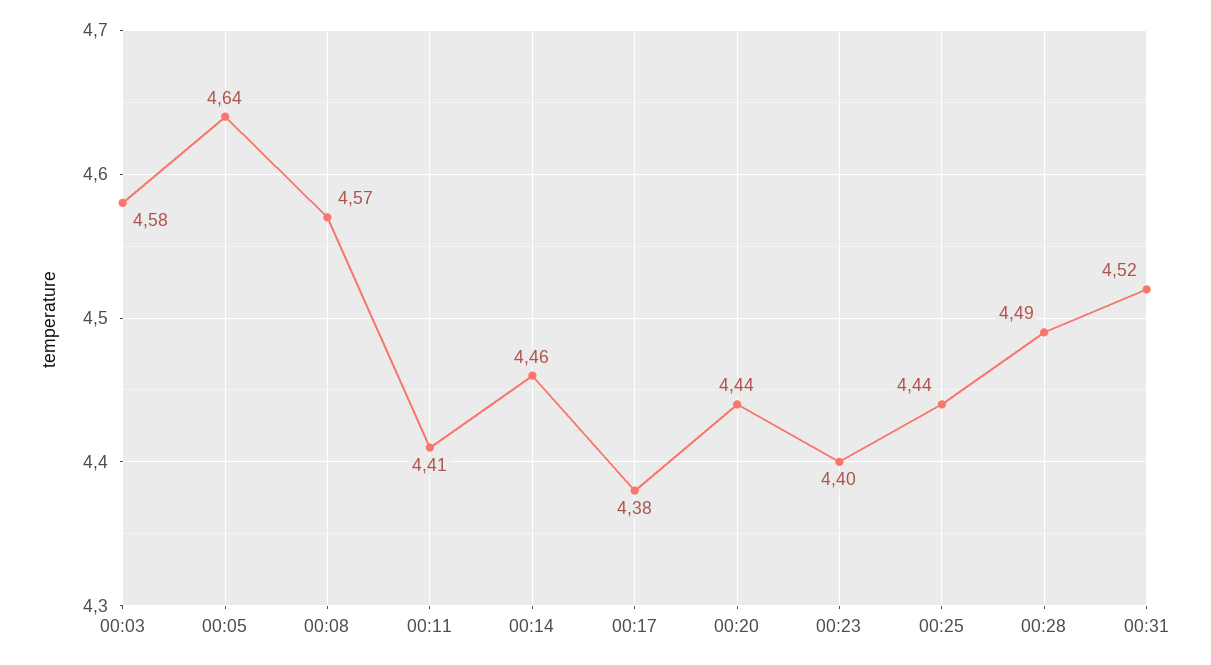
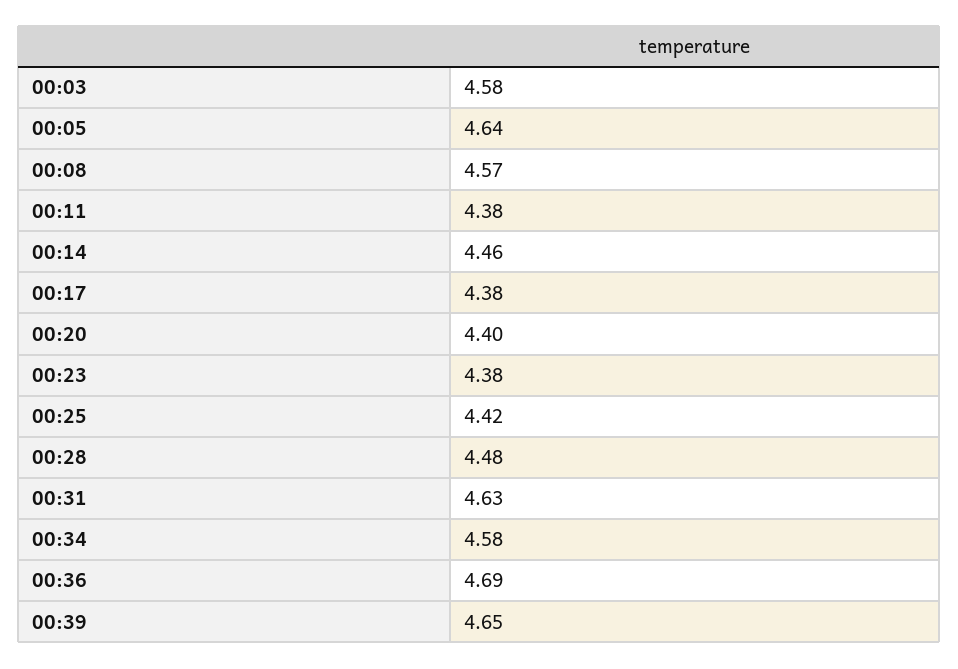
00:11: 4.41 -> 4.38
00:20: 4.44 -> 4.4
00:23: 4.4 -> 4.38
00:25: 4.44 -> 4.42
00:28: 4.49 -> 4.48
00:31: 4.52 -> 4.63
00:34: none -> 4.58
00:36: none -> 4.69
00:39: none -> 4.65

